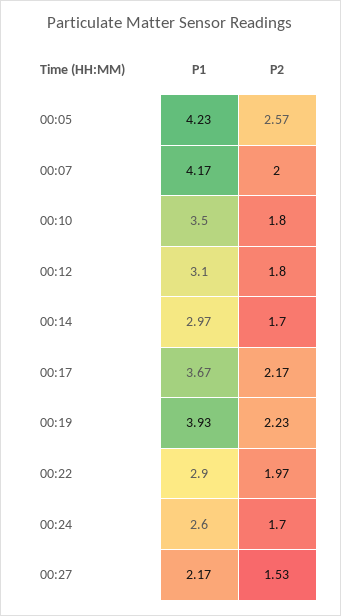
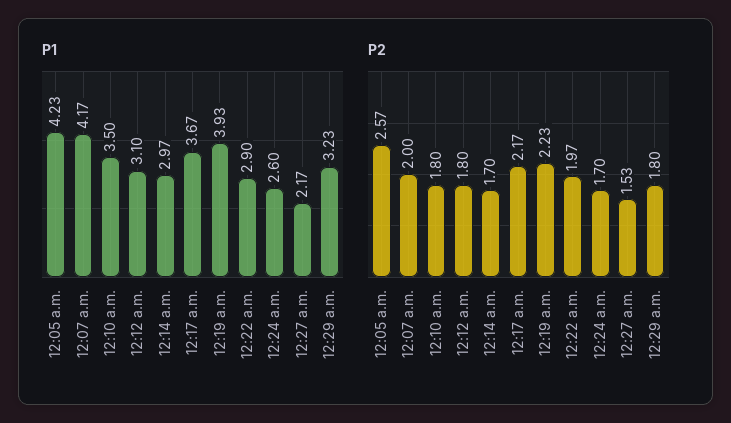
P1, 12:29 a.m.: none -> 3.23
P2, 12:29 a.m.: none -> 1.8

